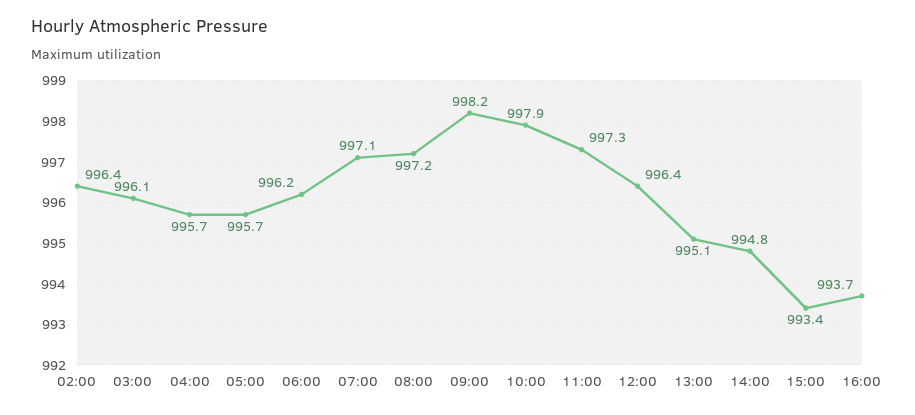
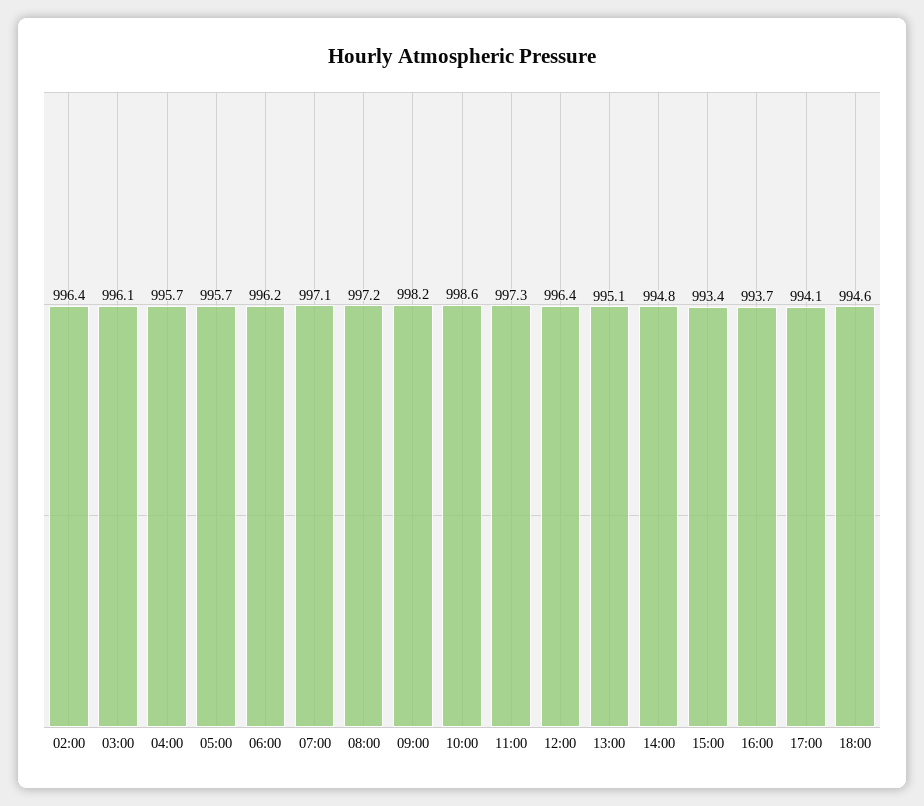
10:00: 997.9 -> 998.6
17:00: none -> 994.1
18:00: none -> 994.6

